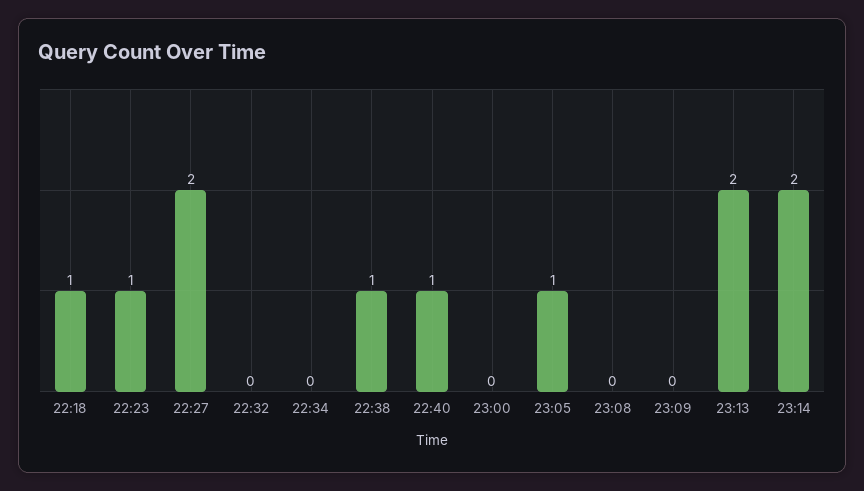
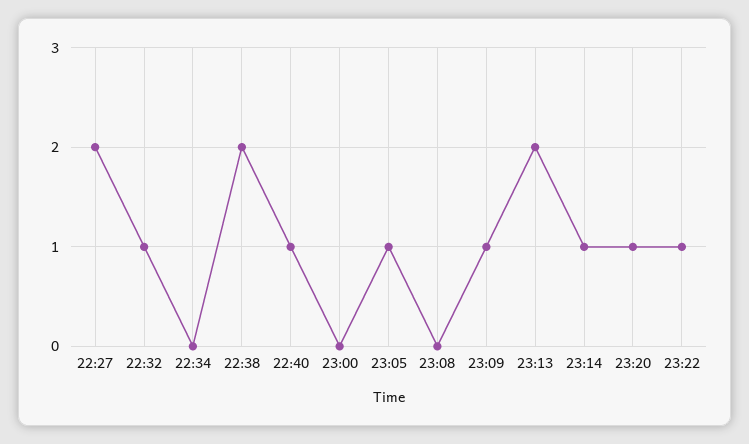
22:18: 1 -> none
22:23: 1 -> none
22:32: 0 -> 1
22:38: 1 -> 2
23:09: 0 -> 1
23:14: 2 -> 1
23:20: none -> 1
23:22: none -> 1

